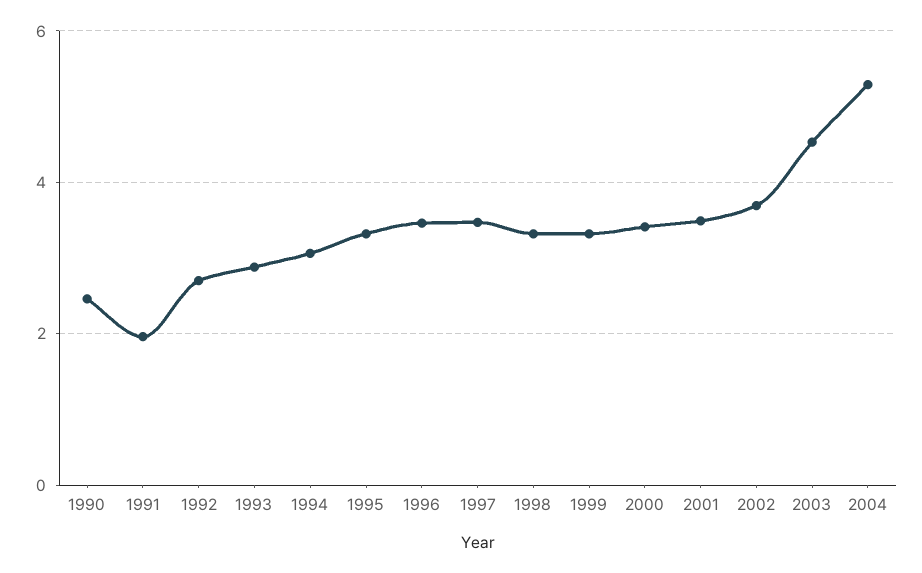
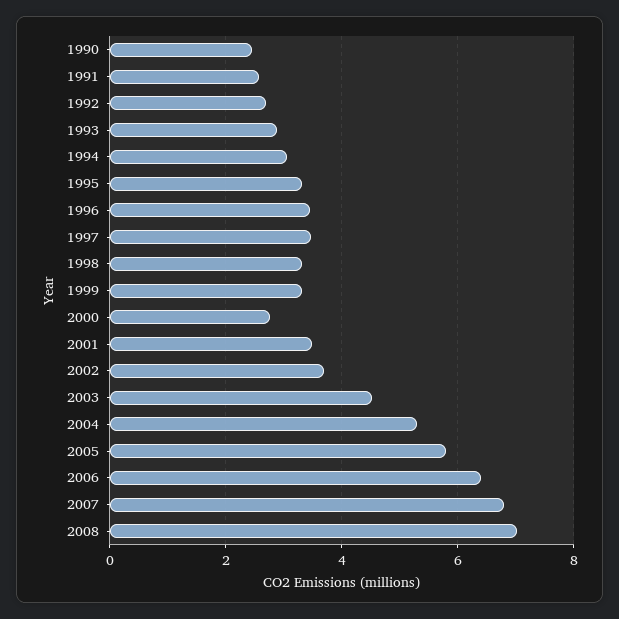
1991: 2 -> 2.6
2000: 3.4 -> 2.8
2005: none -> 5.8
2006: none -> 6.4
2007: none -> 6.8
2008: none -> 7

